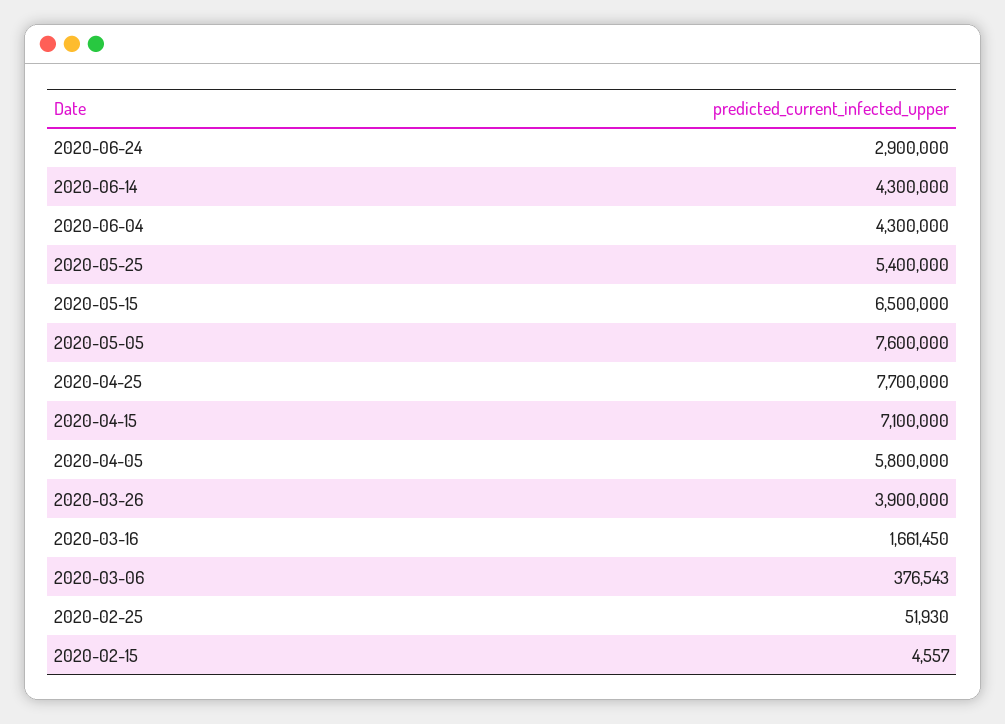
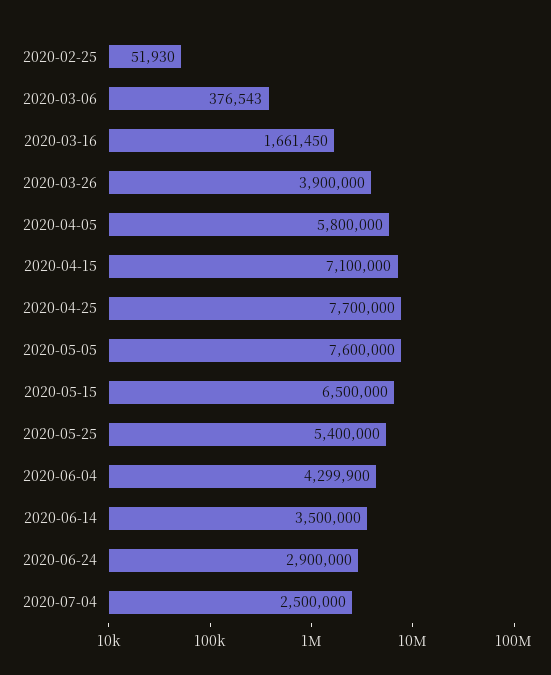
2020-06-14: 4300000 -> 3500000
2020-06-04: 4300000 -> 4299900
2020-02-15: 4557 -> none
2020-07-04: none -> 2500000

